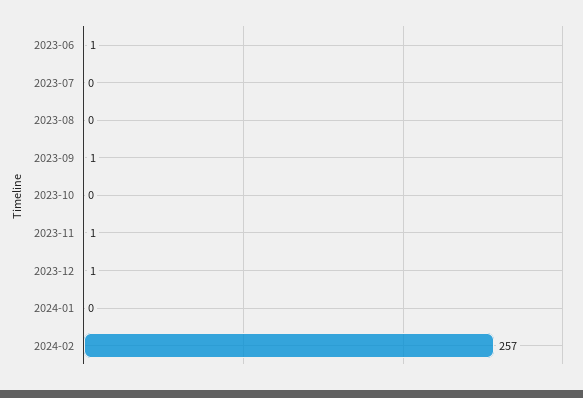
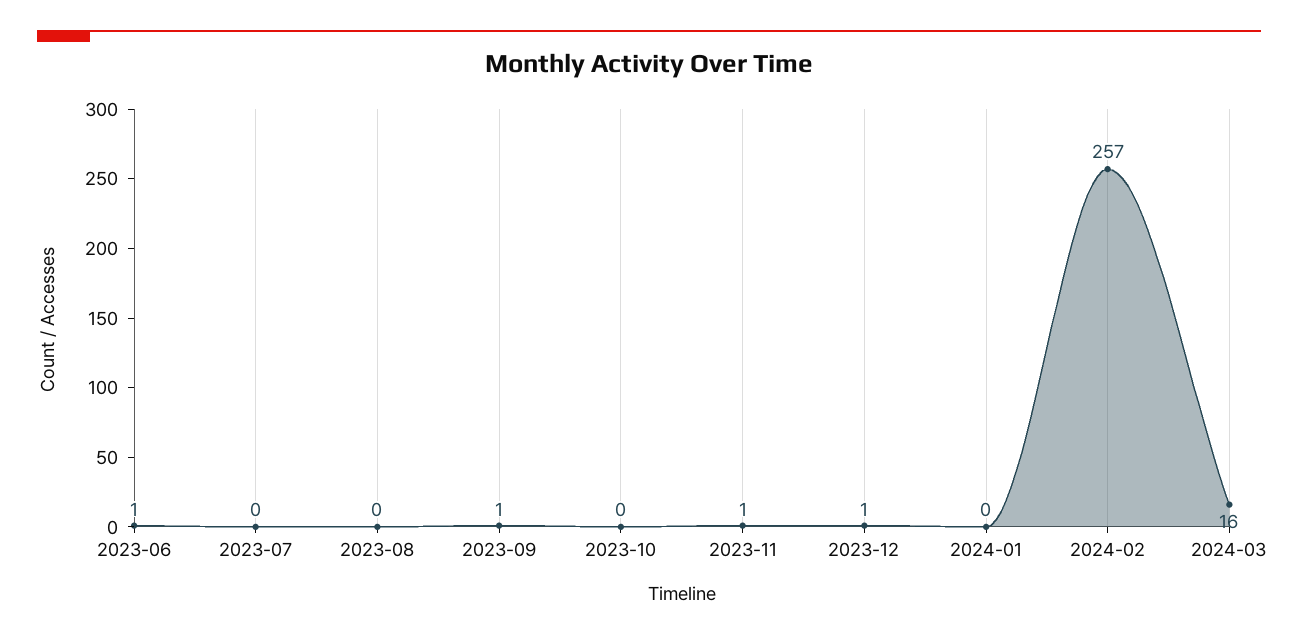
2024-03: none -> 16

